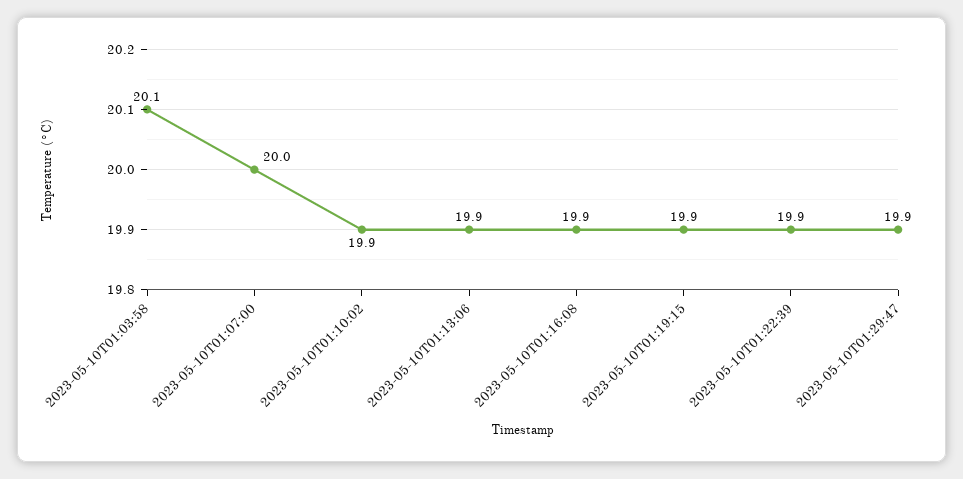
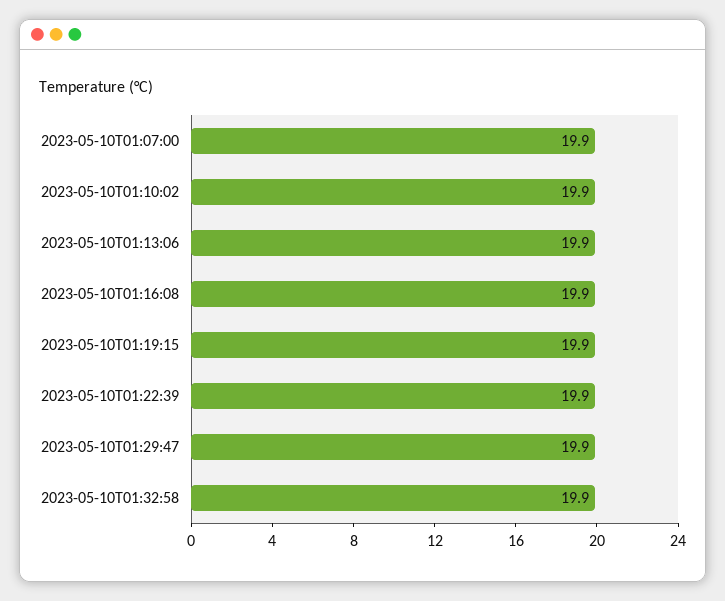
2023-05-10T01:03:58: 20.1 -> none
2023-05-10T01:07:00: 20 -> 19.9
2023-05-10T01:32:58: none -> 19.9

